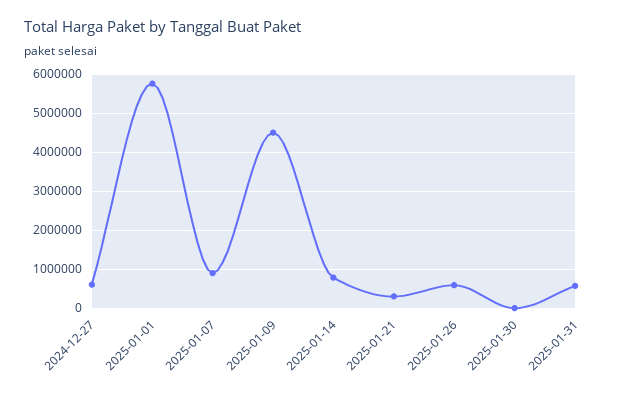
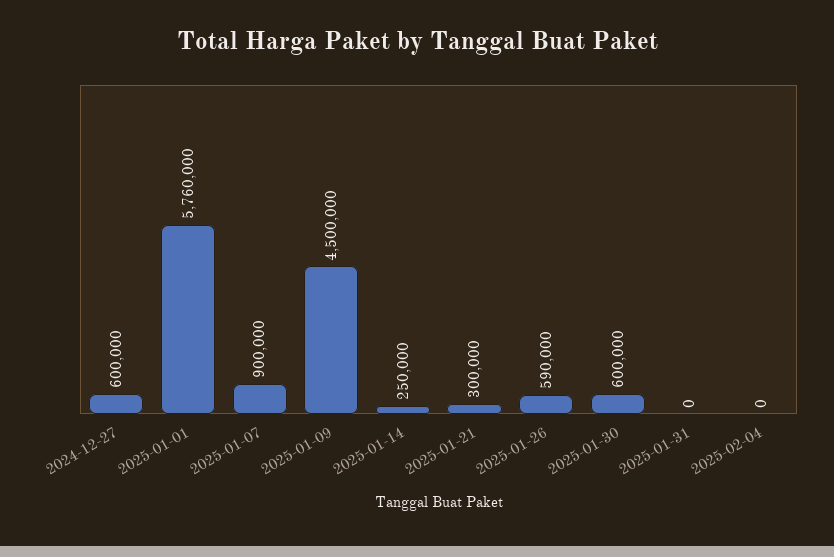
2025-01-14: 800000 -> 250000
2025-01-30: 0 -> 600000
2025-01-31: 600000 -> 0
2025-02-04: none -> 0

